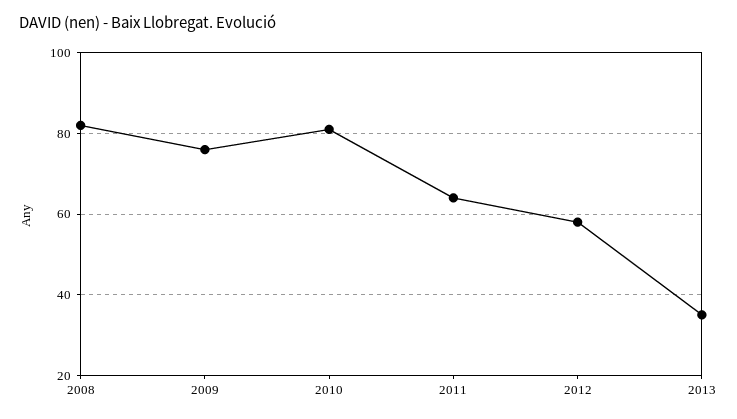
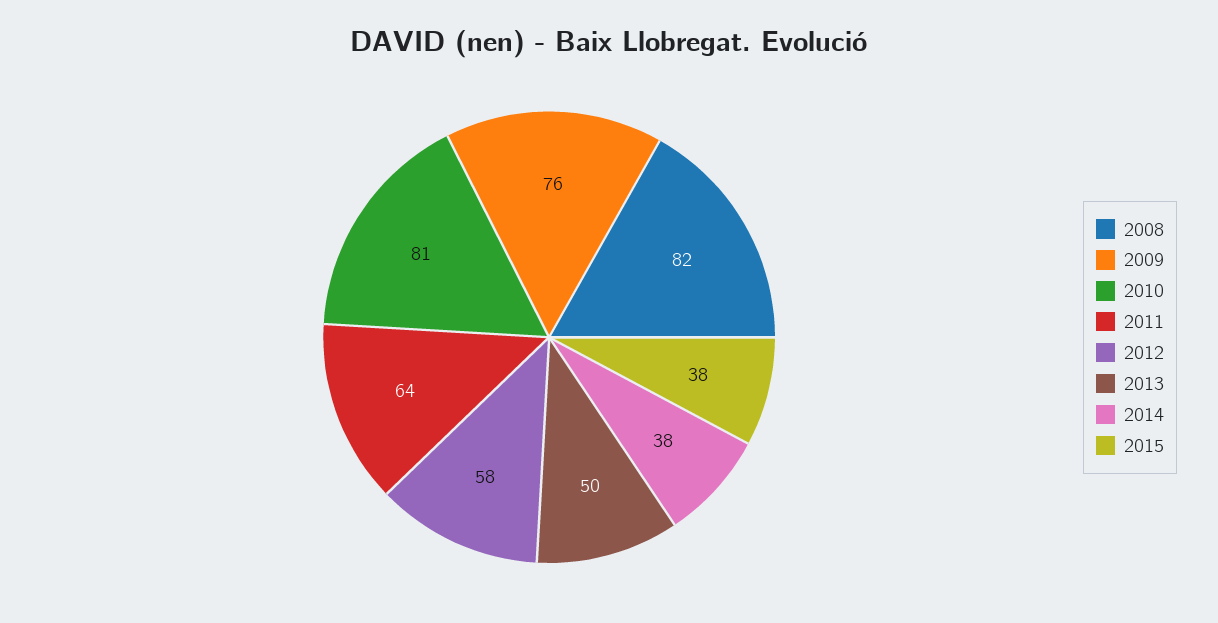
2013: 35 -> 50
2014: none -> 38
2015: none -> 38

